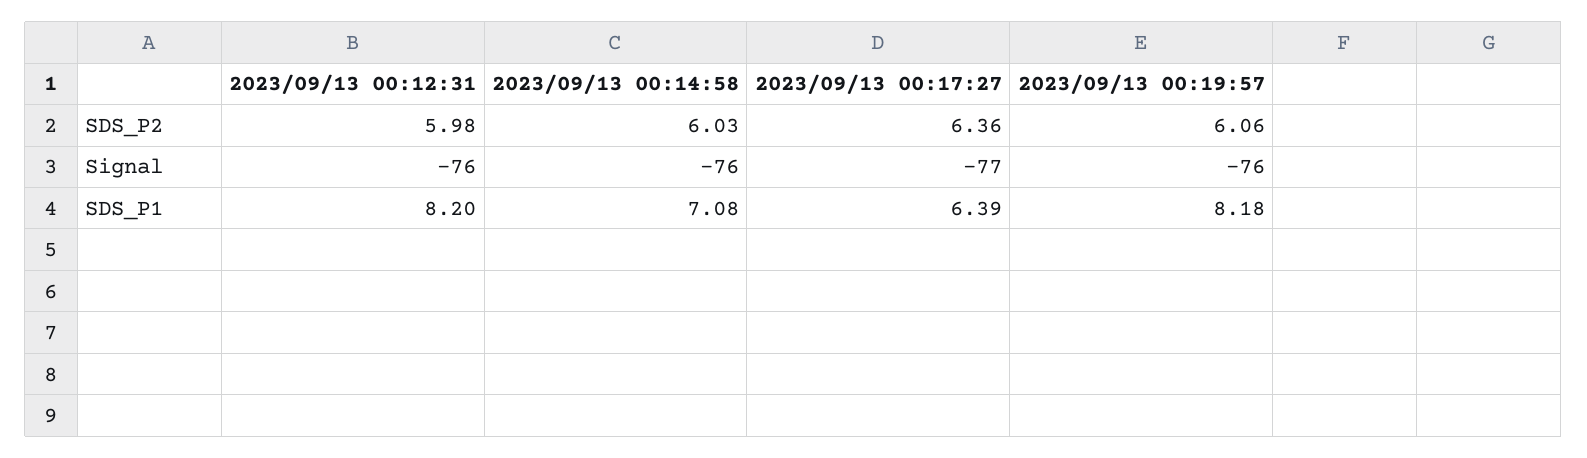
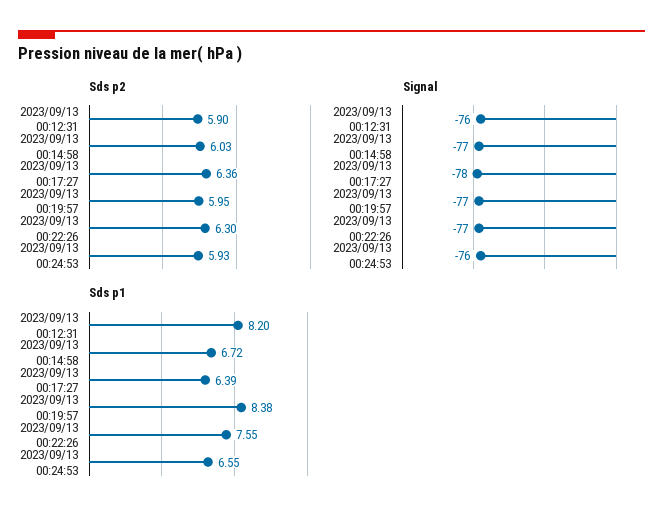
SDS_P2, 2023/09/13 00:12:31: 5.98 -> 5.9
SDS_P2, 2023/09/13 00:19:57: 6.06 -> 5.95
Signal, 2023/09/13 00:14:58: -76 -> -77
Signal, 2023/09/13 00:17:27: -77 -> -78
Signal, 2023/09/13 00:19:57: -76 -> -77
SDS_P1, 2023/09/13 00:14:58: 7.08 -> 6.72
SDS_P1, 2023/09/13 00:19:57: 8.18 -> 8.38
SDS_P2, 2023/09/13 00:22:26: none -> 6.3
SDS_P2, 2023/09/13 00:24:53: none -> 5.93
Signal, 2023/09/13 00:22:26: none -> -77
Signal, 2023/09/13 00:24:53: none -> -76
SDS_P1, 2023/09/13 00:22:26: none -> 7.55
SDS_P1, 2023/09/13 00:24:53: none -> 6.55

